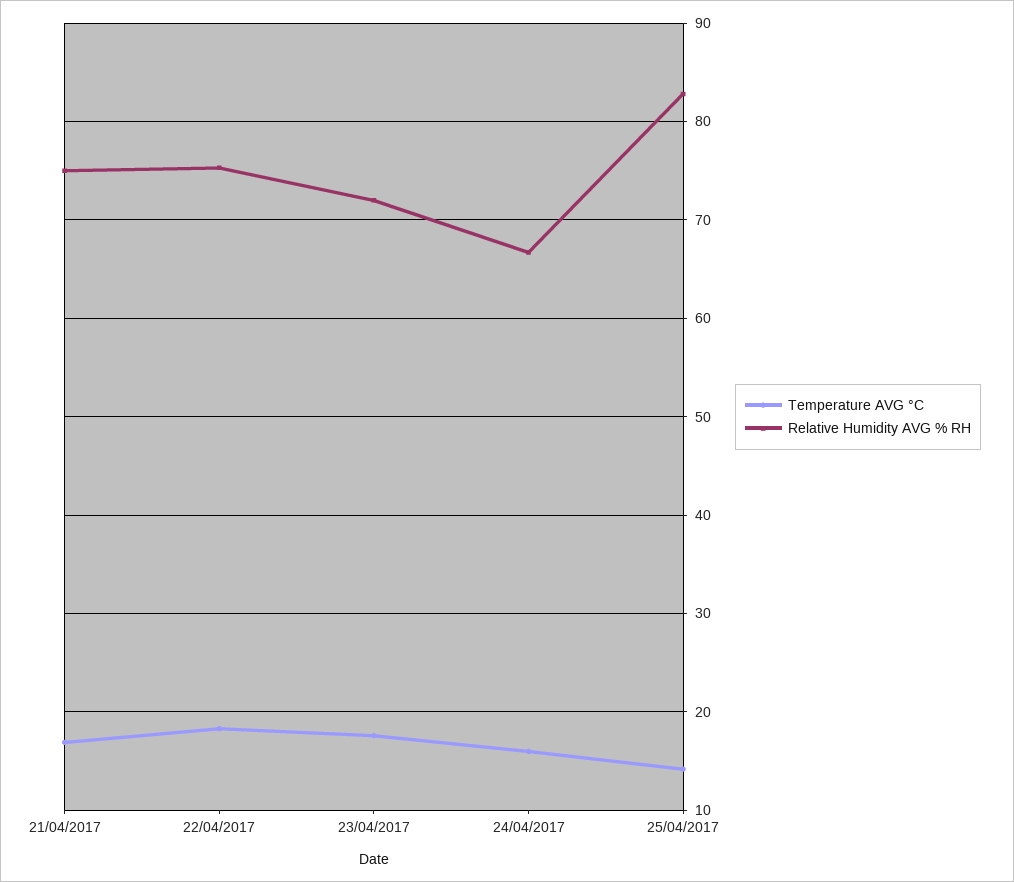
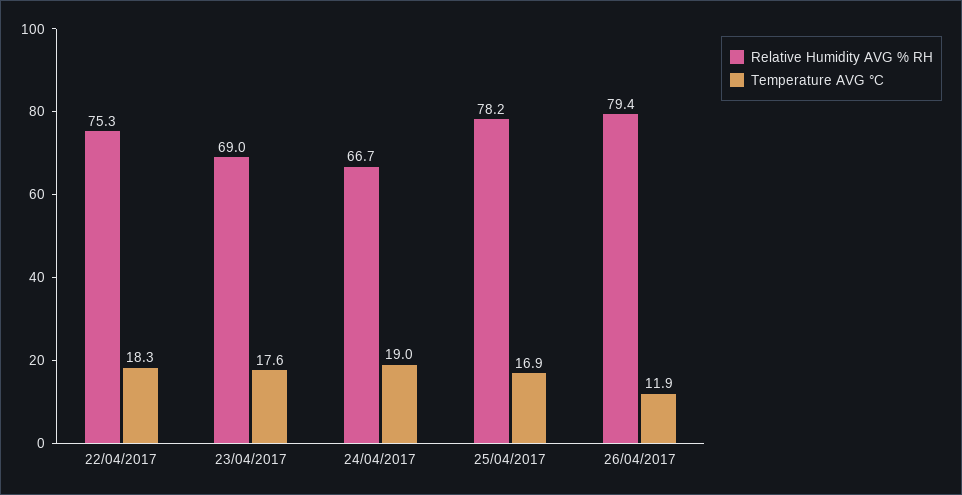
Temperature AVG °C, 21/04/2017: 17 -> none
Relative Humidity AVG % RH, 21/04/2017: 75 -> none
Relative Humidity AVG % RH, 23/04/2017: 72 -> 69
Temperature AVG °C, 24/04/2017: 16 -> 19
Temperature AVG °C, 25/04/2017: 14 -> 16.9
Relative Humidity AVG % RH, 25/04/2017: 83 -> 78.2
Relative Humidity AVG % RH, 26/04/2017: none -> 79.4
Temperature AVG °C, 26/04/2017: none -> 11.9

